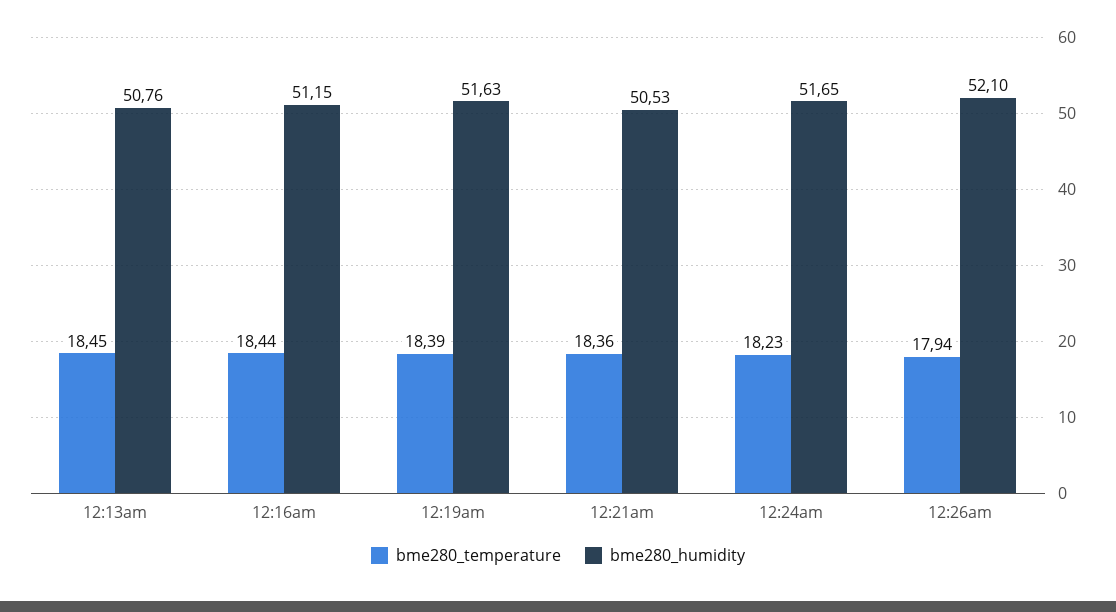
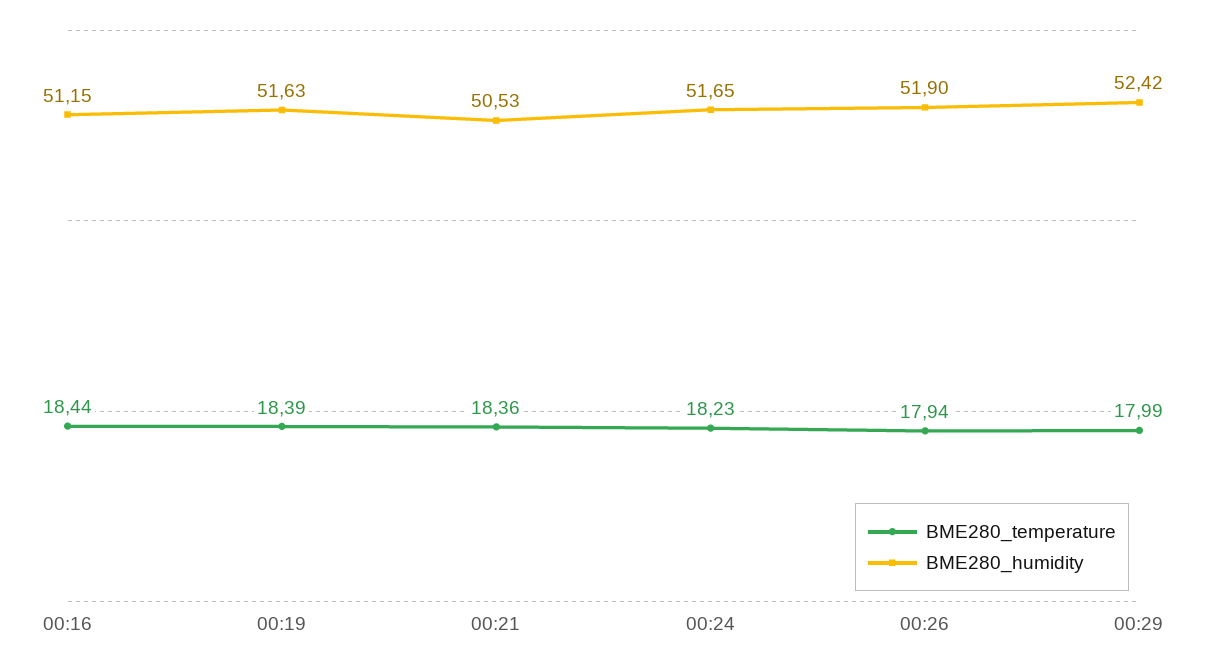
bme280_temperature, 12:13am: 18.45 -> none
bme280_humidity, 12:13am: 50.76 -> none
bme280_humidity, 12:26am: 52.1 -> 51.9
bme280_temperature, 00:29: none -> 17.99
bme280_humidity, 00:29: none -> 52.42

